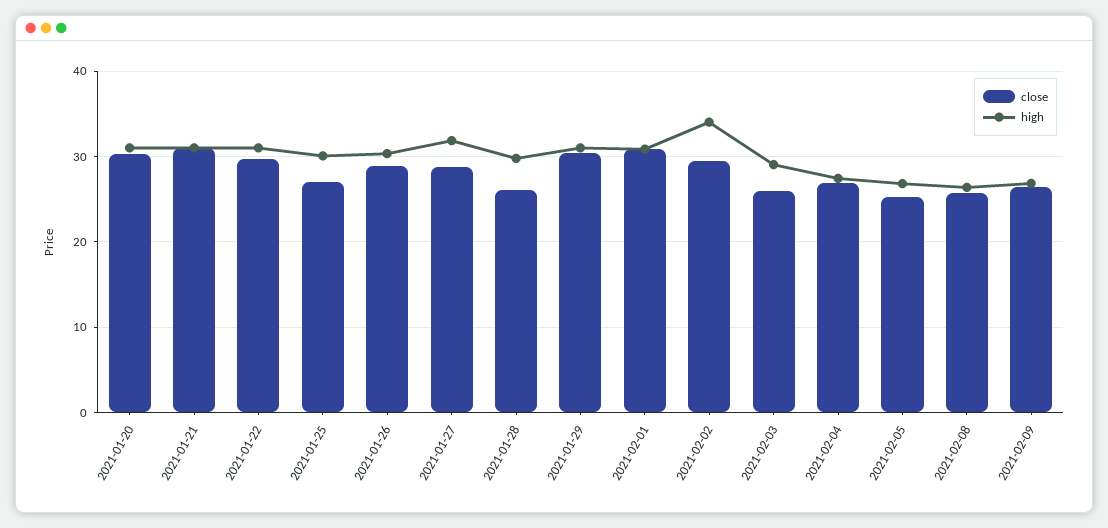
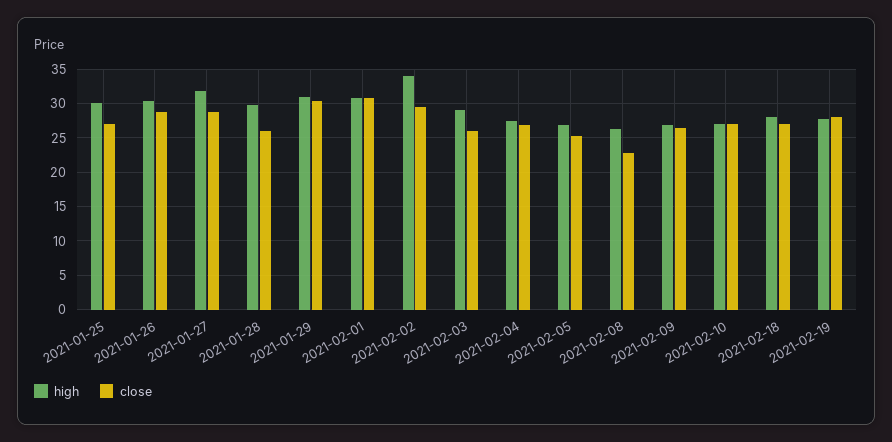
close, 2021-01-20: 30 -> none
high, 2021-01-20: 31 -> none
close, 2021-01-21: 31 -> none
high, 2021-01-21: 31 -> none
close, 2021-01-22: 30 -> none
high, 2021-01-22: 31 -> none
close, 2021-02-08: 26 -> 23
high, 2021-02-10: none -> 27
close, 2021-02-10: none -> 27
high, 2021-02-18: none -> 28
close, 2021-02-18: none -> 27
high, 2021-02-19: none -> 28
close, 2021-02-19: none -> 28

